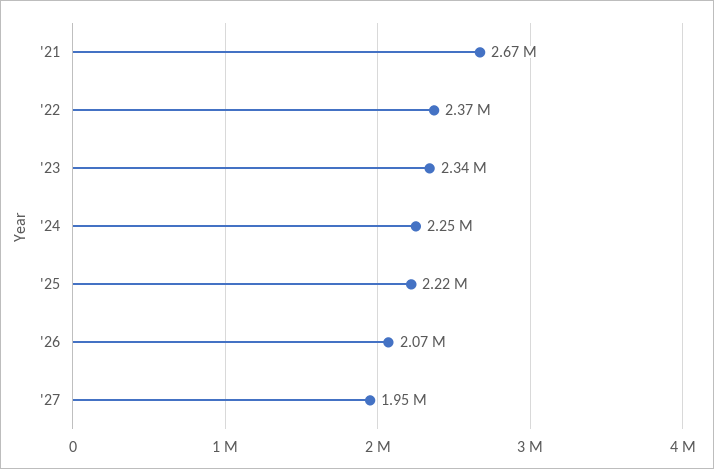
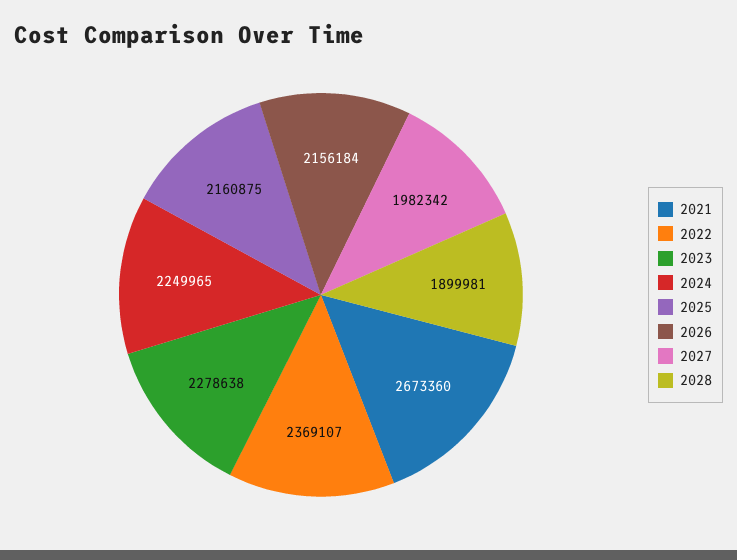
'23: 2340000 -> 2278638
'25: 2220000 -> 2160875
'26: 2070000 -> 2156184
'27: 1950000 -> 1982342
2028: none -> 1899981

